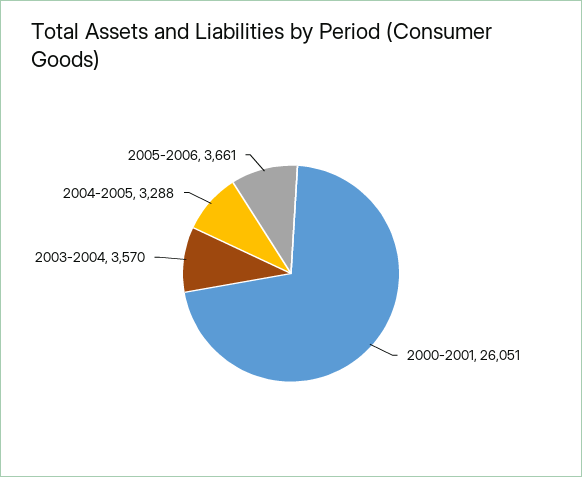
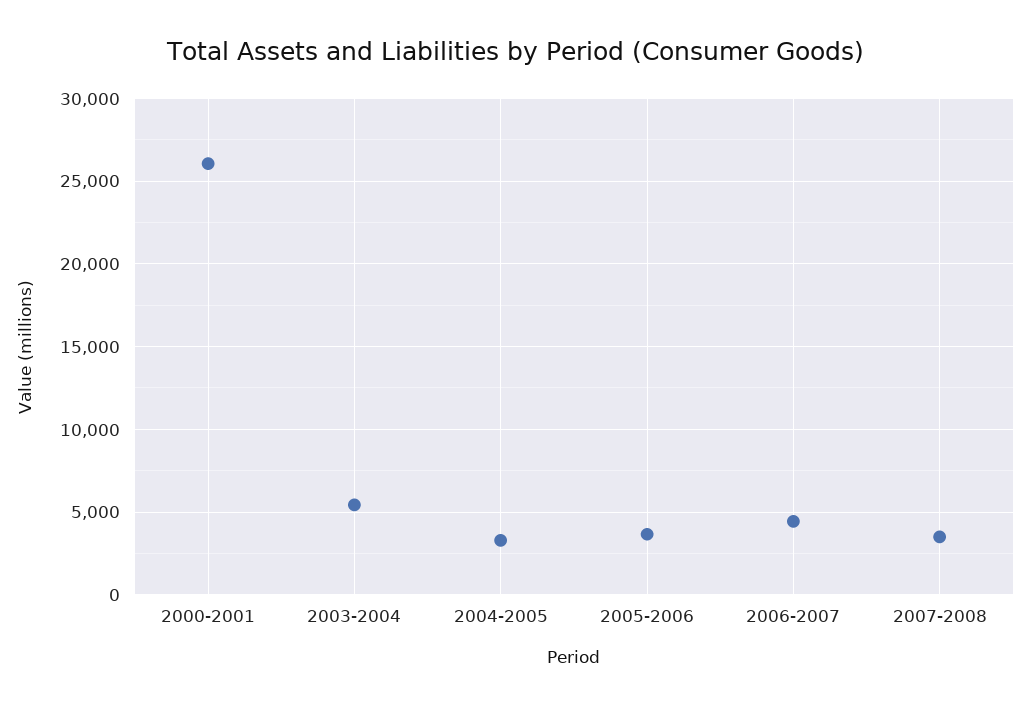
2003-2004: 3570 -> 5500
2006-2007: none -> 4500
2007-2008: none -> 3500

